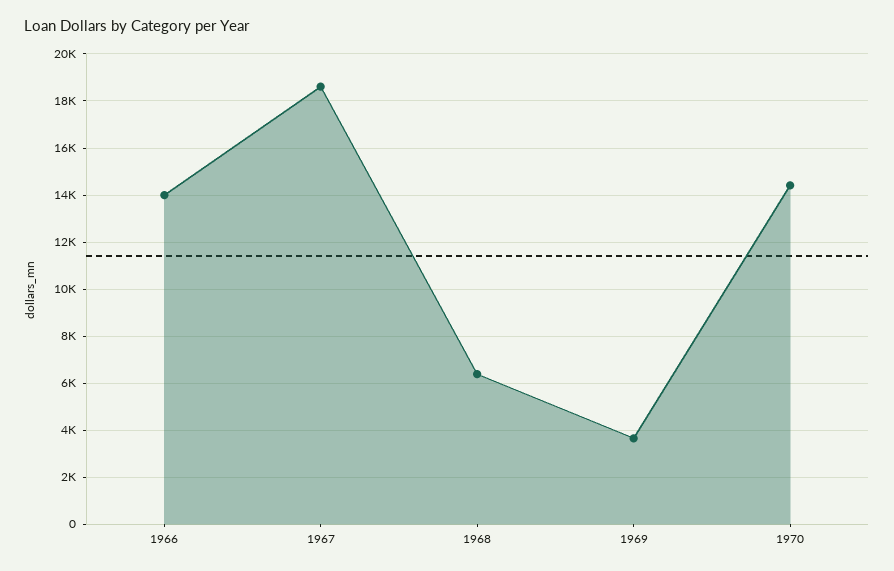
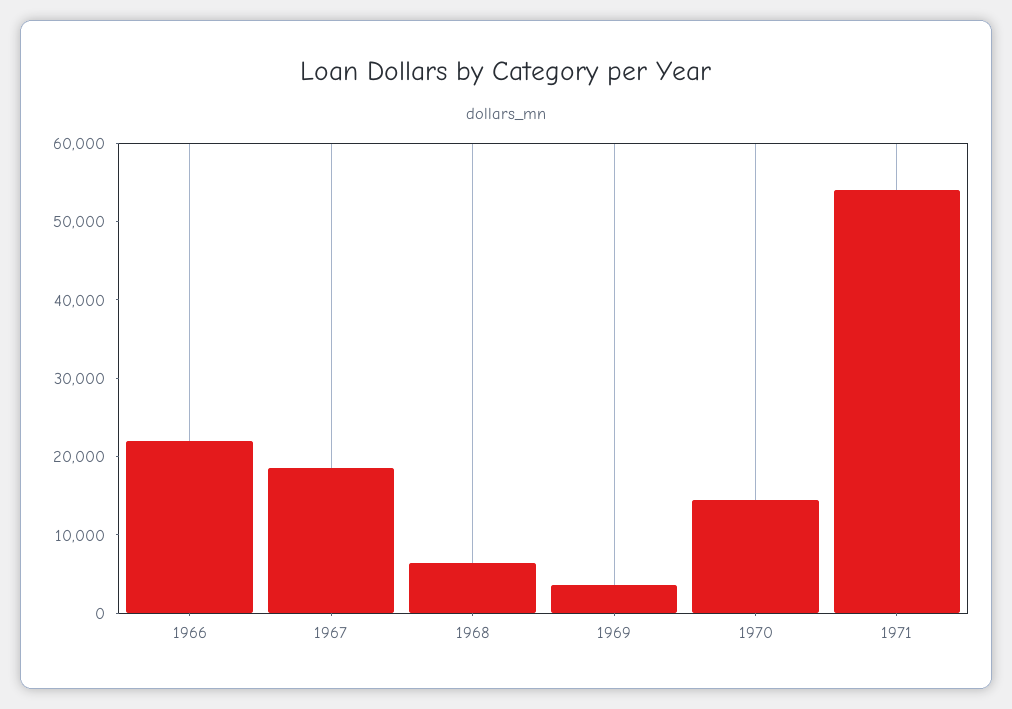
1966: 14000 -> 22000
1971: none -> 54000

